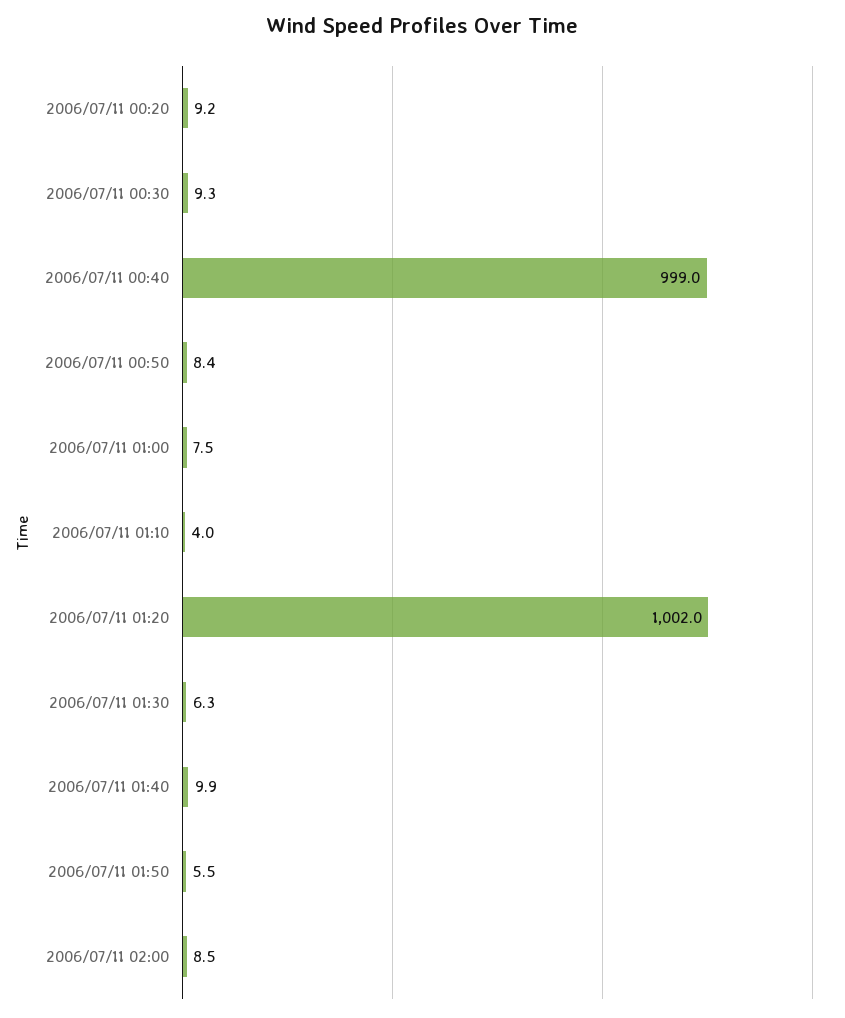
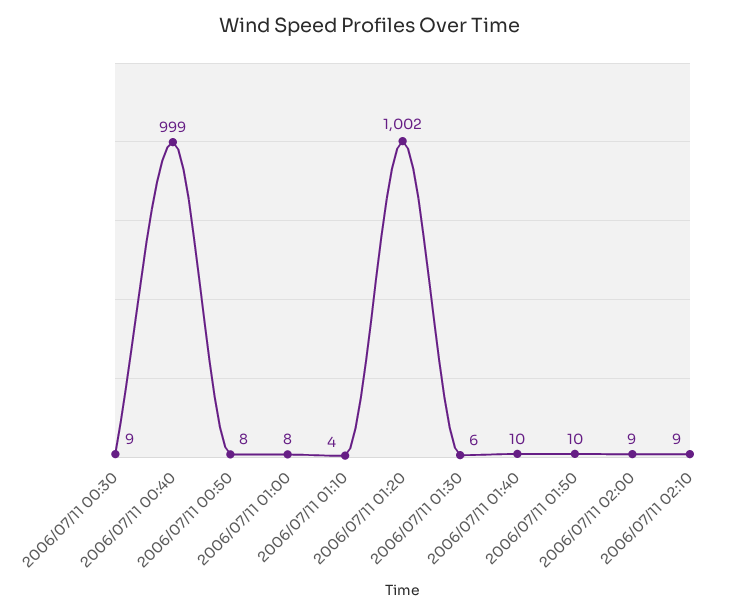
2006/07/11 00:20: 9.2 -> none
2006/07/11 01:50: 5.5 -> 10
2006/07/11 02:10: none -> 9

